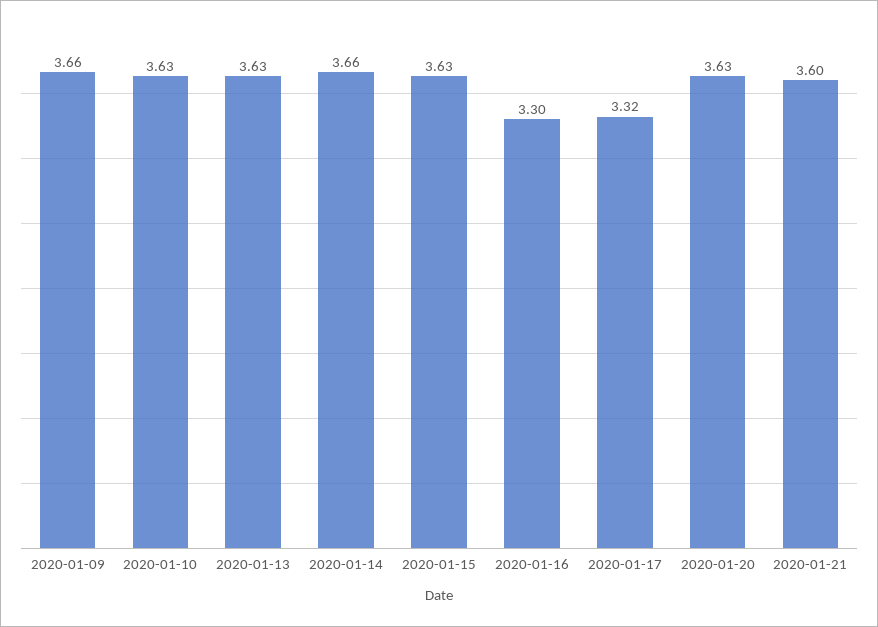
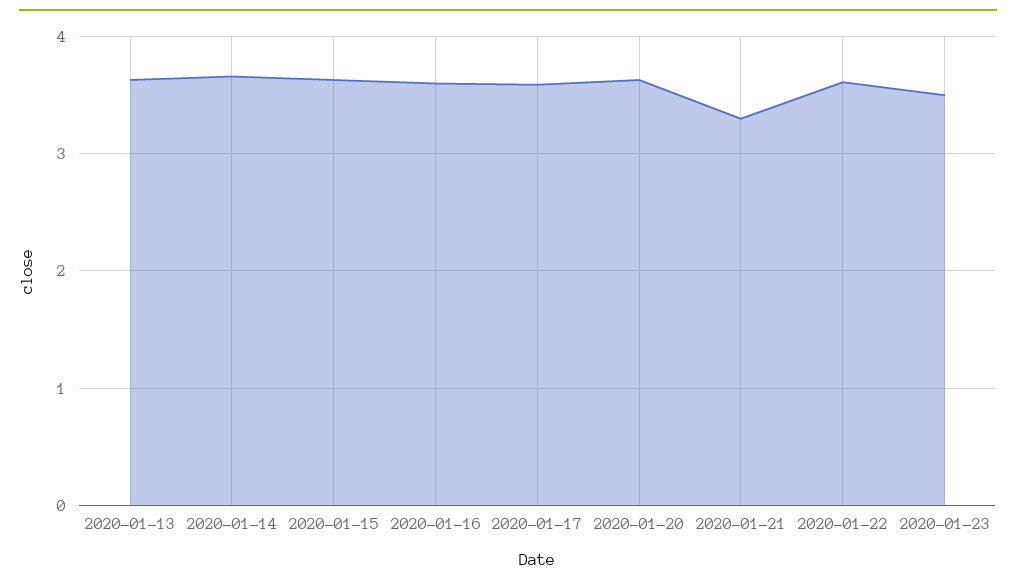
2020-01-09: 3.66 -> none
2020-01-10: 3.63 -> none
2020-01-16: 3.3 -> 3.6
2020-01-17: 3.32 -> 3.6
2020-01-21: 3.6 -> 3.3
2020-01-22: none -> 3.6
2020-01-23: none -> 3.5

